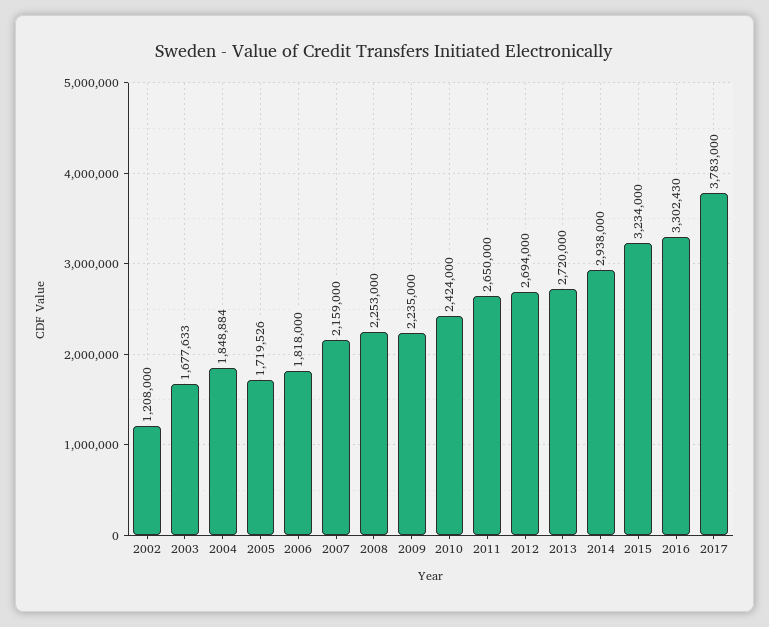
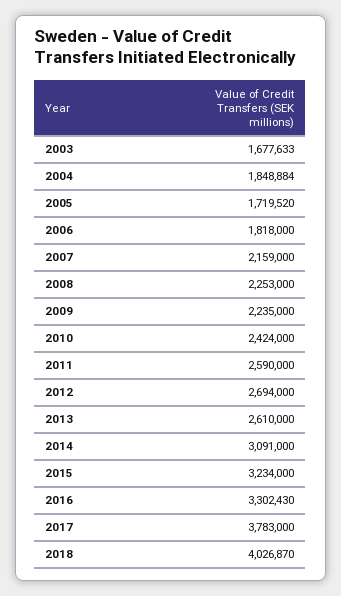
2002: 1208000 -> none
2005: 1719526 -> 1719520
2011: 2650000 -> 2590000
2013: 2720000 -> 2610000
2014: 2938000 -> 3091000
2018: none -> 4026870

